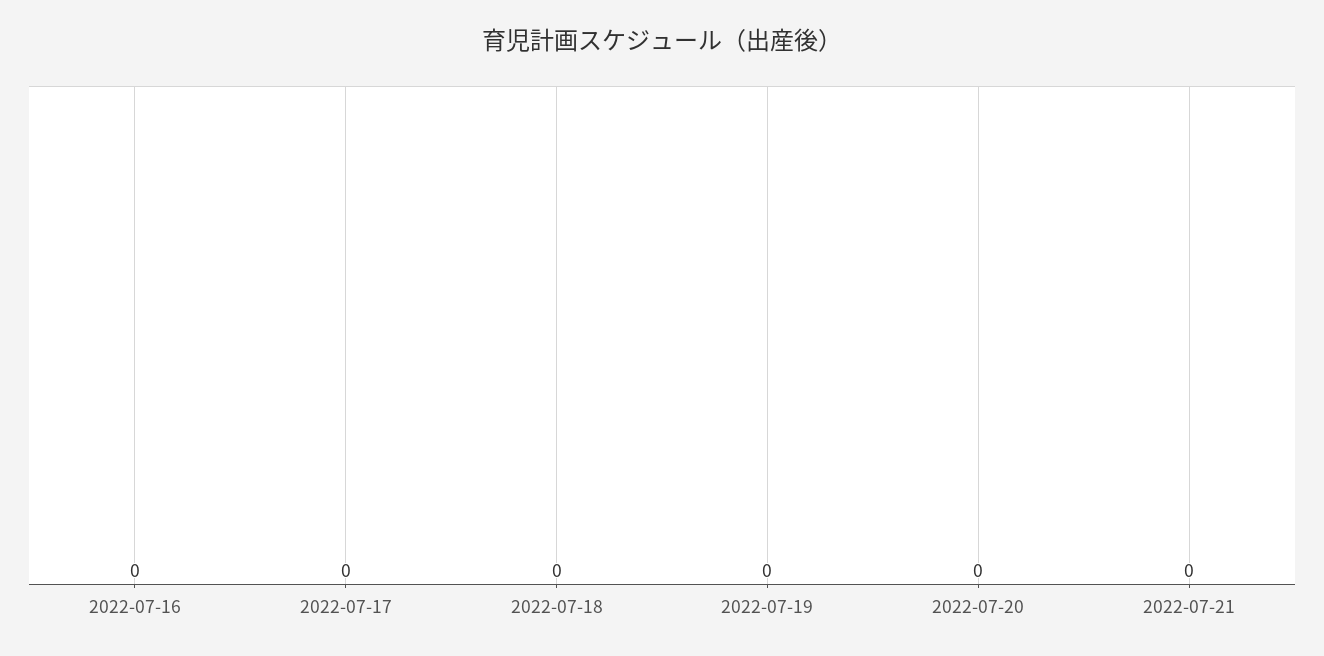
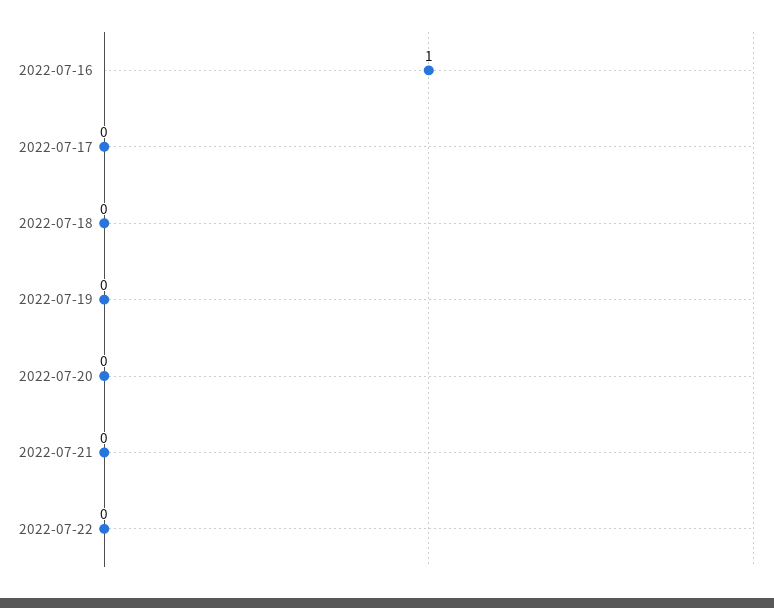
2022-07-16: 0 -> 1
2022-07-22: none -> 0

